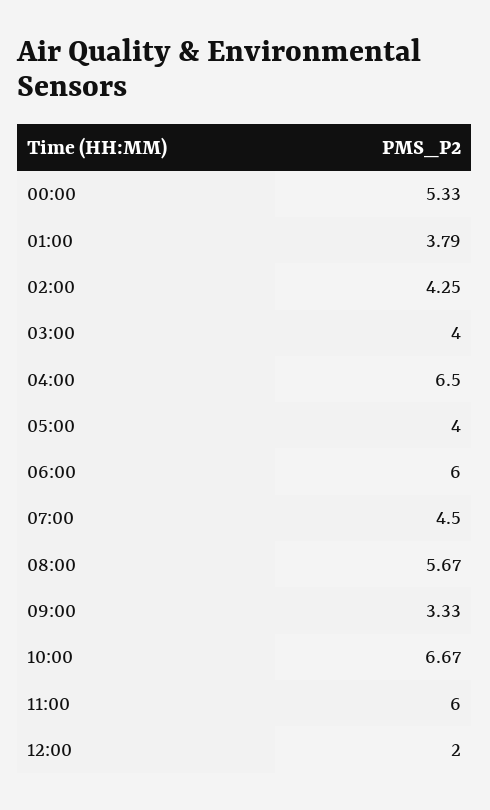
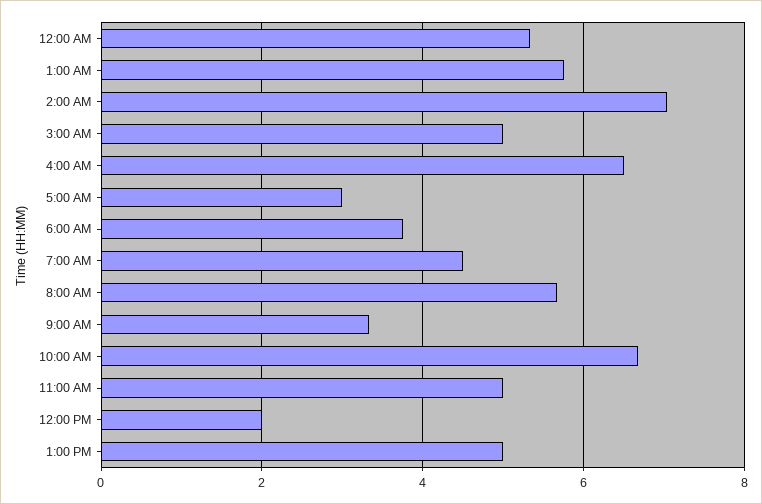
01:00: 3.79 -> 5.8
02:00: 4.25 -> 7
03:00: 4 -> 5
05:00: 4 -> 3
06:00: 6 -> 3.8
11:00: 6 -> 5
1:00 PM: none -> 5

